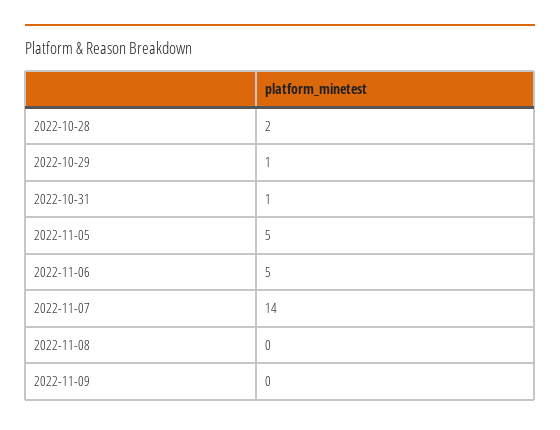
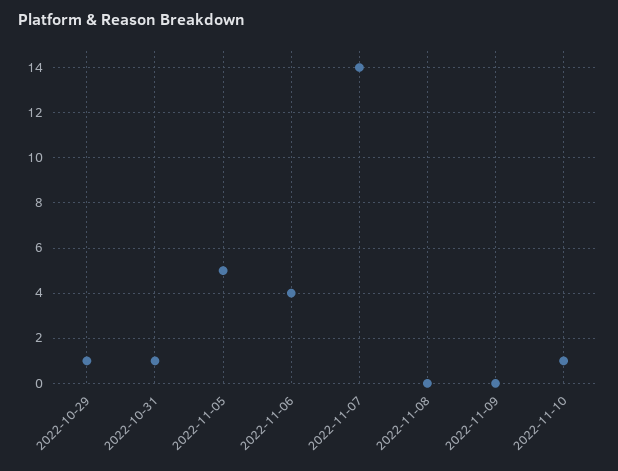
2022-10-28: 2 -> none
2022-11-06: 5 -> 4
2022-11-10: none -> 1

